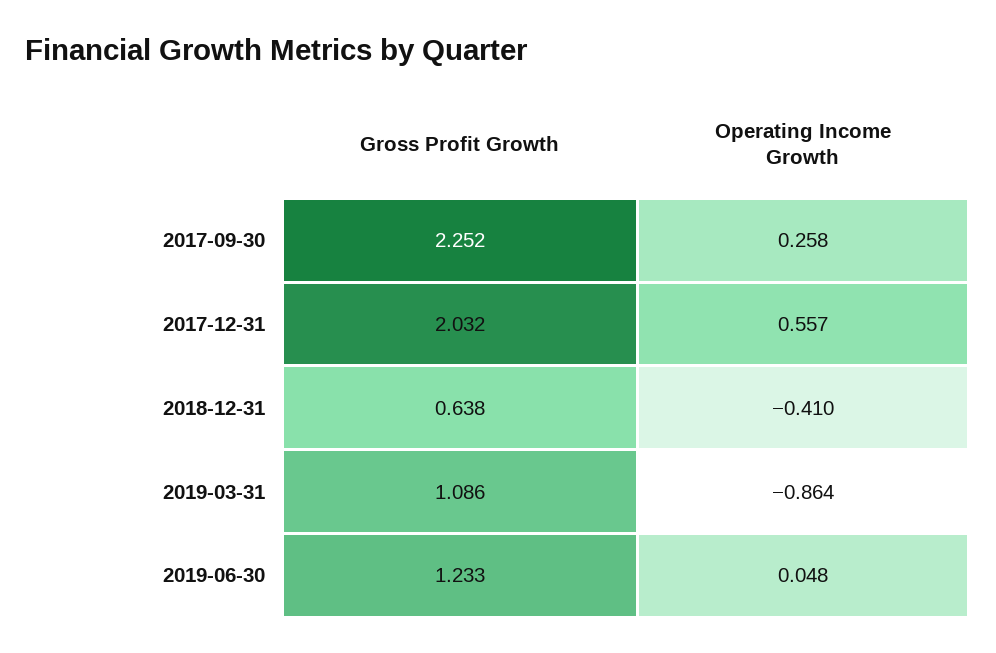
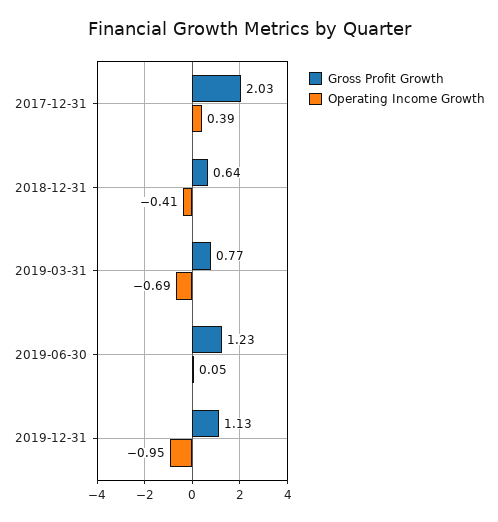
Gross Profit Growth, 2017-09-30: 2.252 -> none
Operating Income Growth, 2017-09-30: 0.258 -> none
Operating Income Growth, 2017-12-31: 0.557 -> 0.39
Gross Profit Growth, 2019-03-31: 1.086 -> 0.77
Operating Income Growth, 2019-03-31: -0.864 -> -0.69
Gross Profit Growth, 2019-12-31: none -> 1.13
Operating Income Growth, 2019-12-31: none -> -0.95

